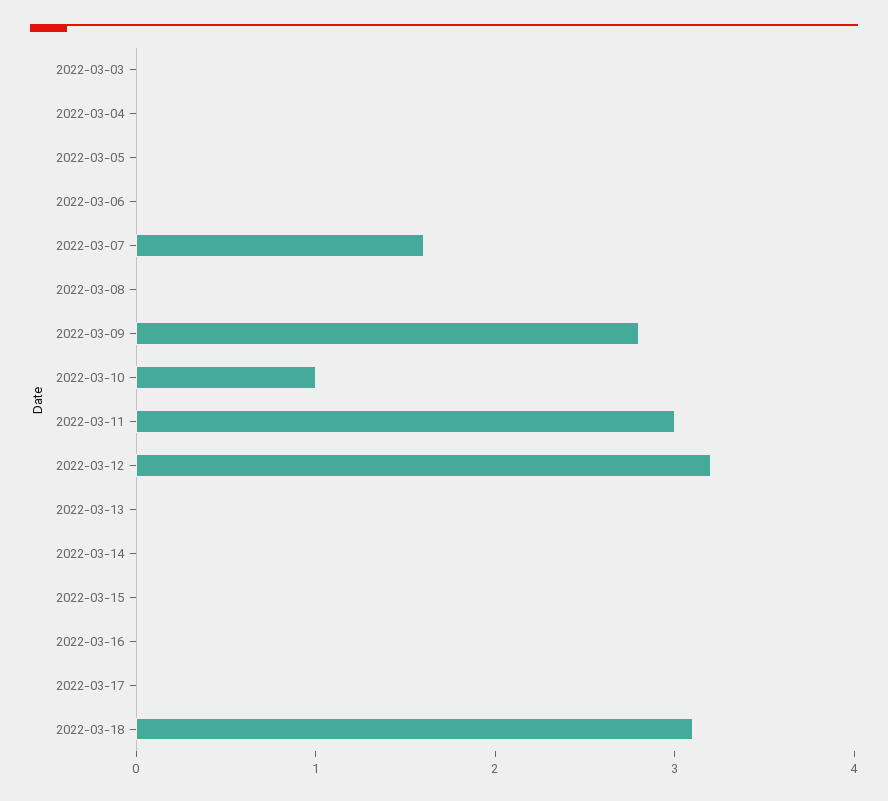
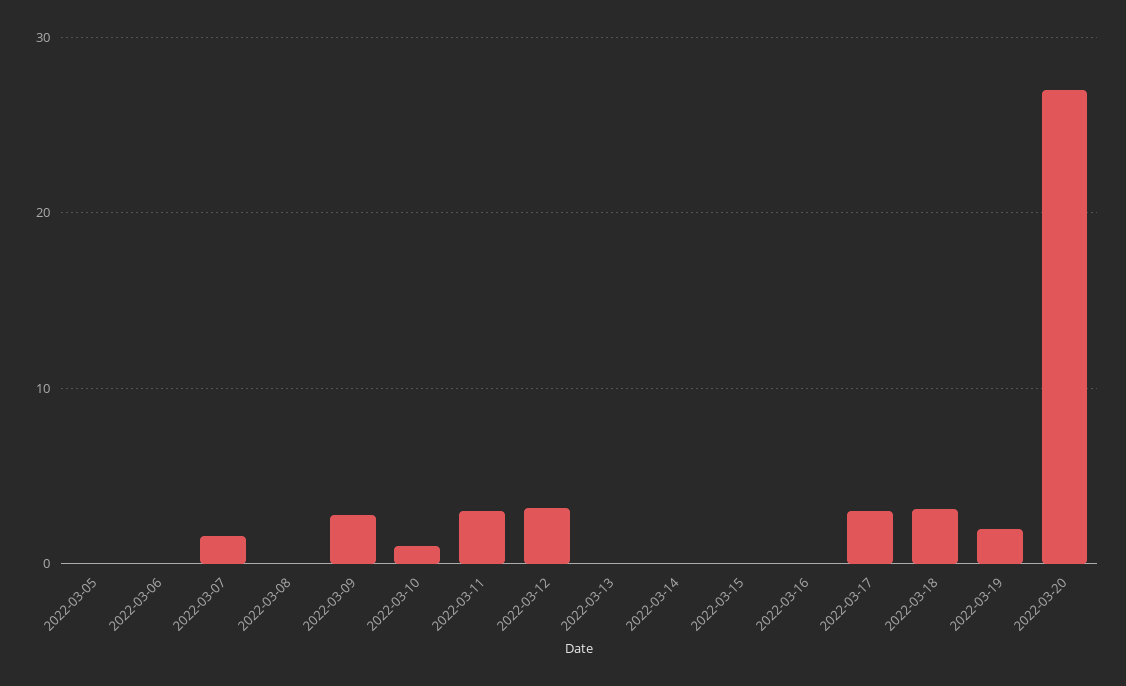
2022-03-03: 0 -> none
2022-03-04: 0 -> none
2022-03-17: 0 -> 3
2022-03-19: none -> 2
2022-03-20: none -> 27

